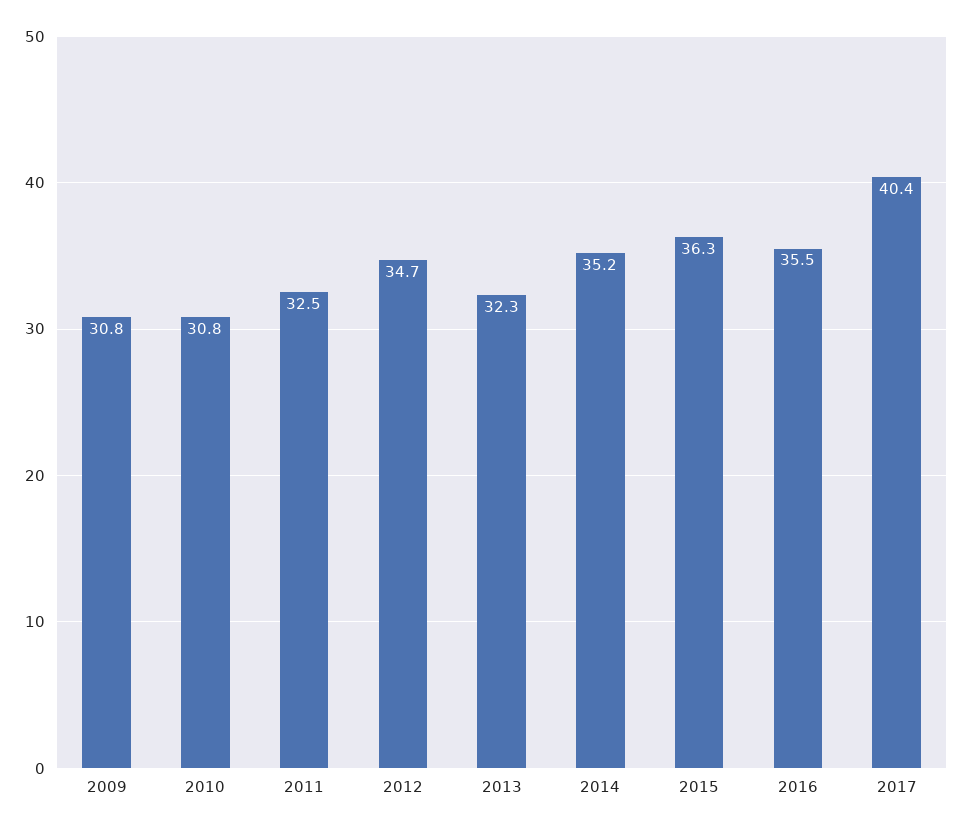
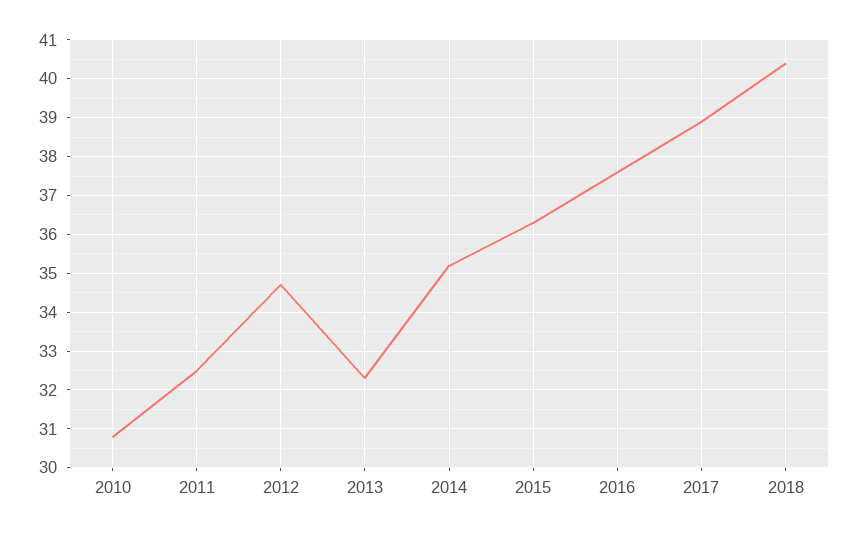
2009: 30.8 -> none
2016: 35.5 -> 37.5
2017: 40.4 -> 39
2018: none -> 40.5

